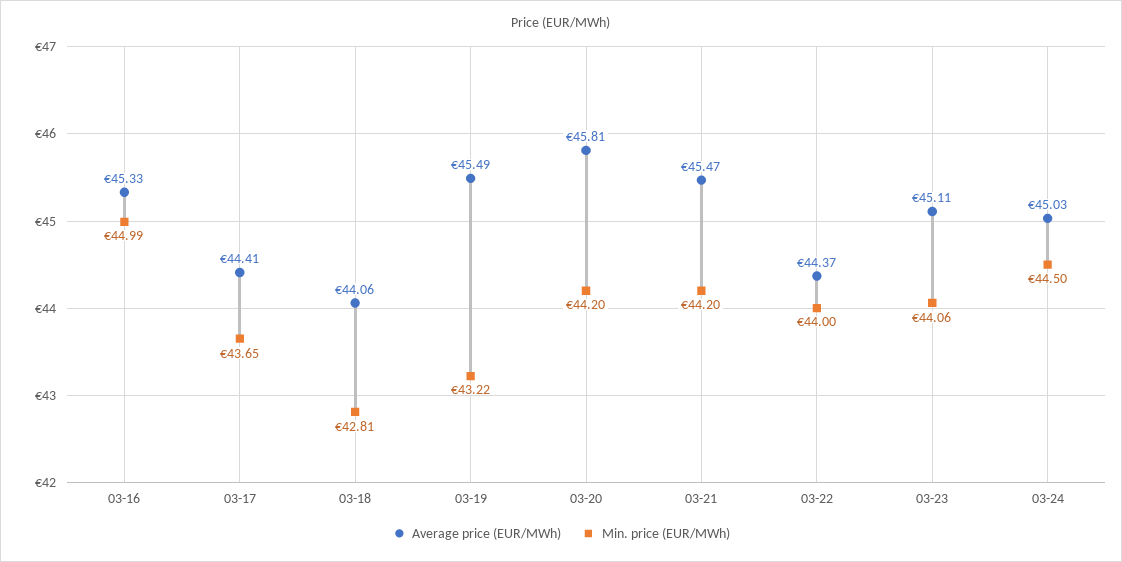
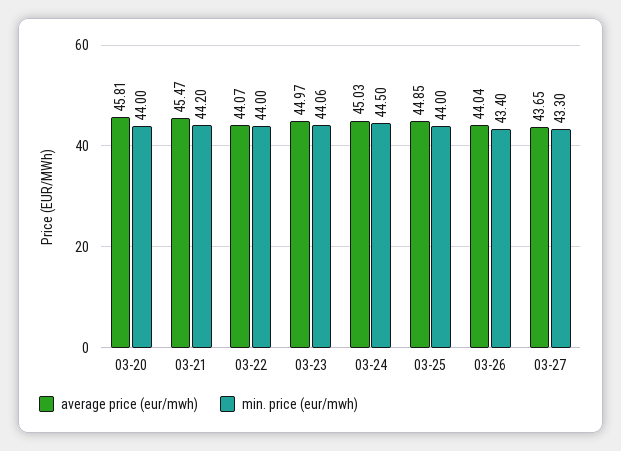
Average price (EUR/MWh), 03-16: 45.33 -> none
Min. price (EUR/MWh), 03-16: 44.99 -> none
Average price (EUR/MWh), 03-17: 44.41 -> none
Min. price (EUR/MWh), 03-17: 43.65 -> none
Average price (EUR/MWh), 03-18: 44.06 -> none
Min. price (EUR/MWh), 03-18: 42.81 -> none
Average price (EUR/MWh), 03-19: 45.49 -> none
Min. price (EUR/MWh), 03-19: 43.22 -> none
Min. price (EUR/MWh), 03-20: 44.2 -> 44
Average price (EUR/MWh), 03-22: 44.37 -> 44.07
Average price (EUR/MWh), 03-23: 45.11 -> 44.97
Average price (EUR/MWh), 03-25: none -> 44.85
Min. price (EUR/MWh), 03-25: none -> 44
Average price (EUR/MWh), 03-26: none -> 44.04
Min. price (EUR/MWh), 03-26: none -> 43.4
Average price (EUR/MWh), 03-27: none -> 43.65
Min. price (EUR/MWh), 03-27: none -> 43.3

